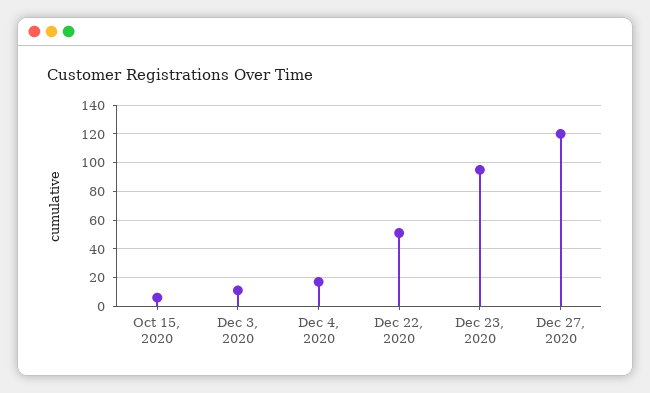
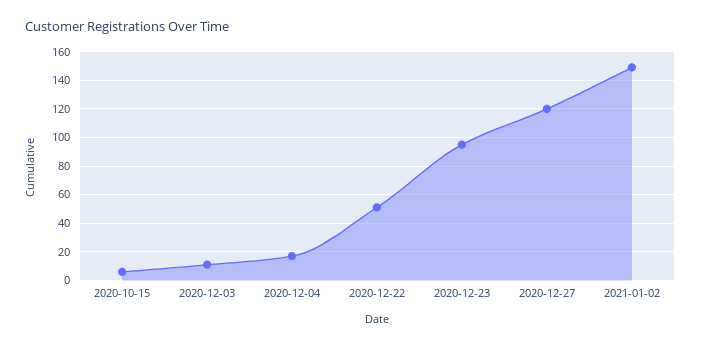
2021-01-02: none -> 150

